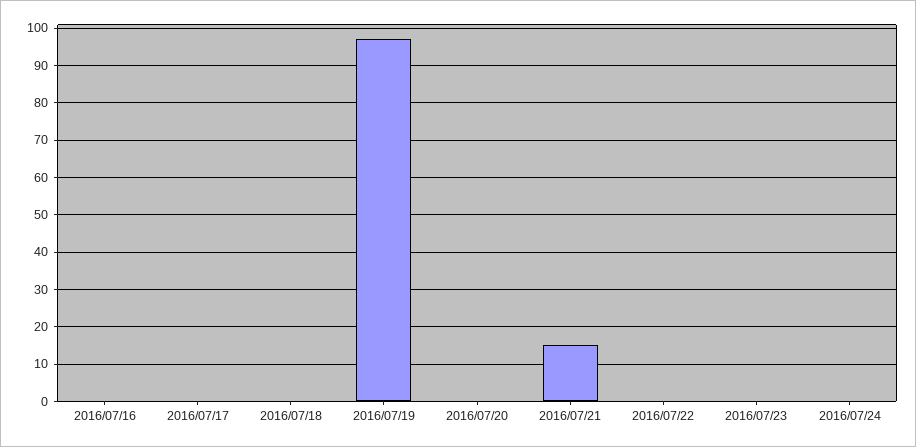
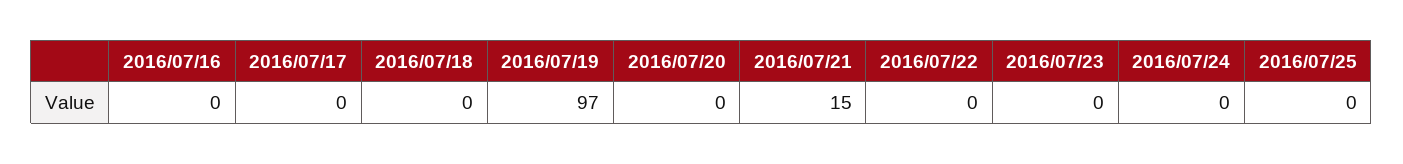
2016/07/25: none -> 0

